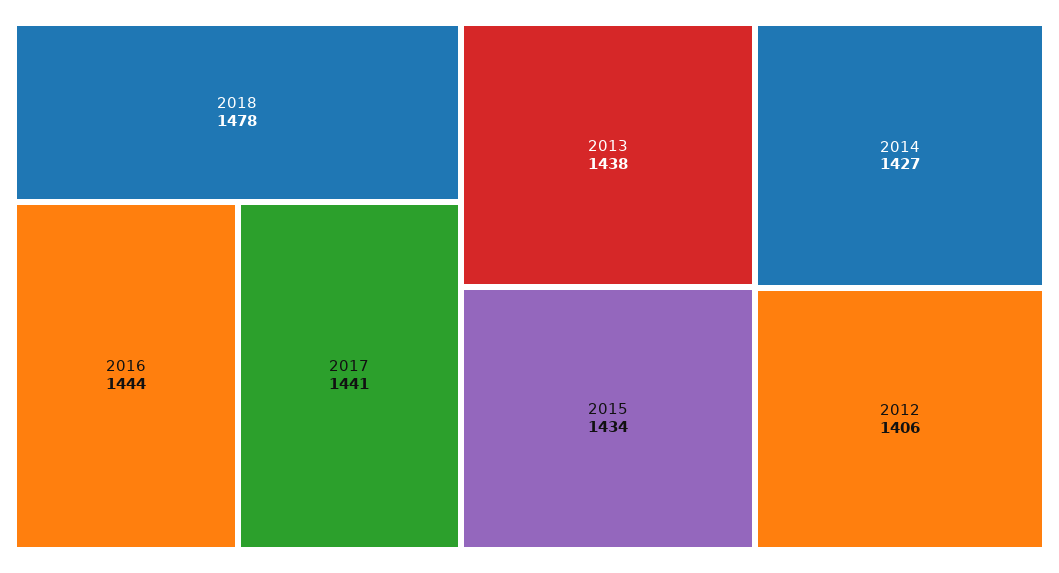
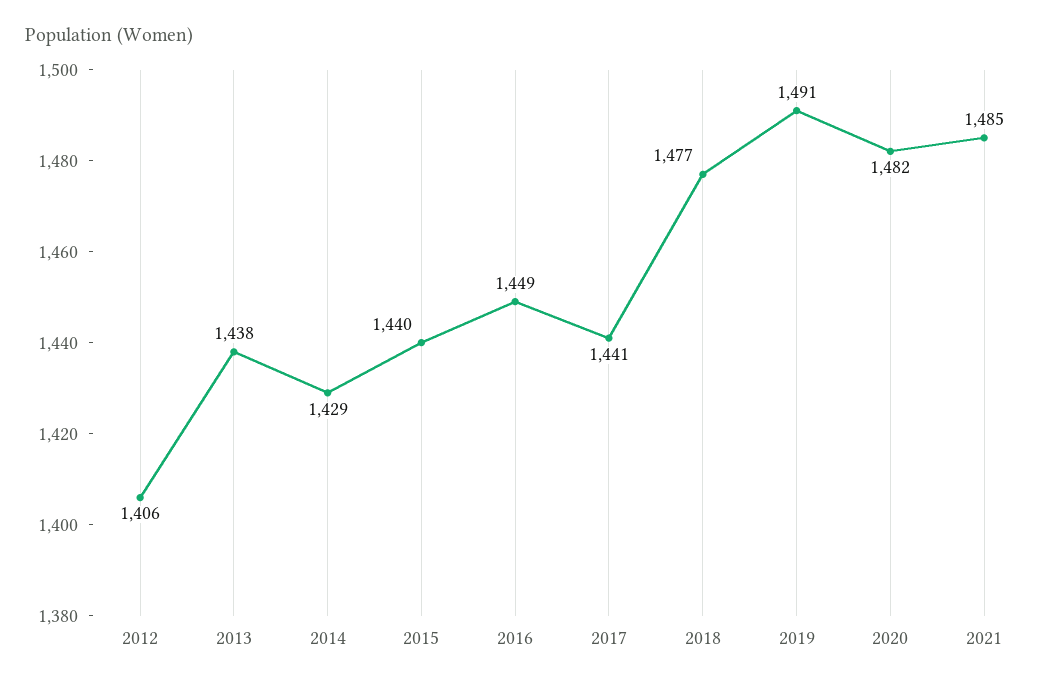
2018: 1478 -> 1477
2016: 1444 -> 1449
2015: 1434 -> 1440
2014: 1427 -> 1429
2019: none -> 1491
2020: none -> 1482
2021: none -> 1485

